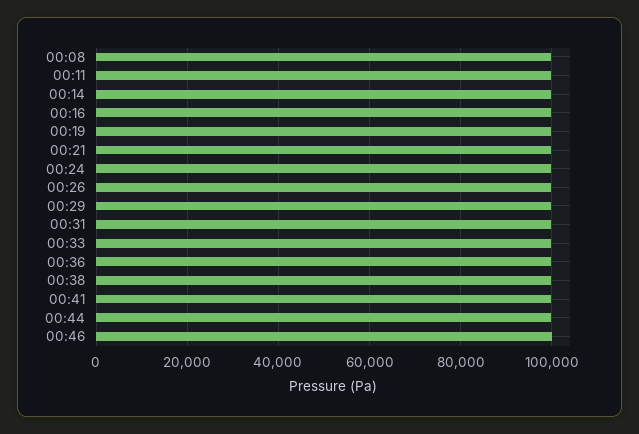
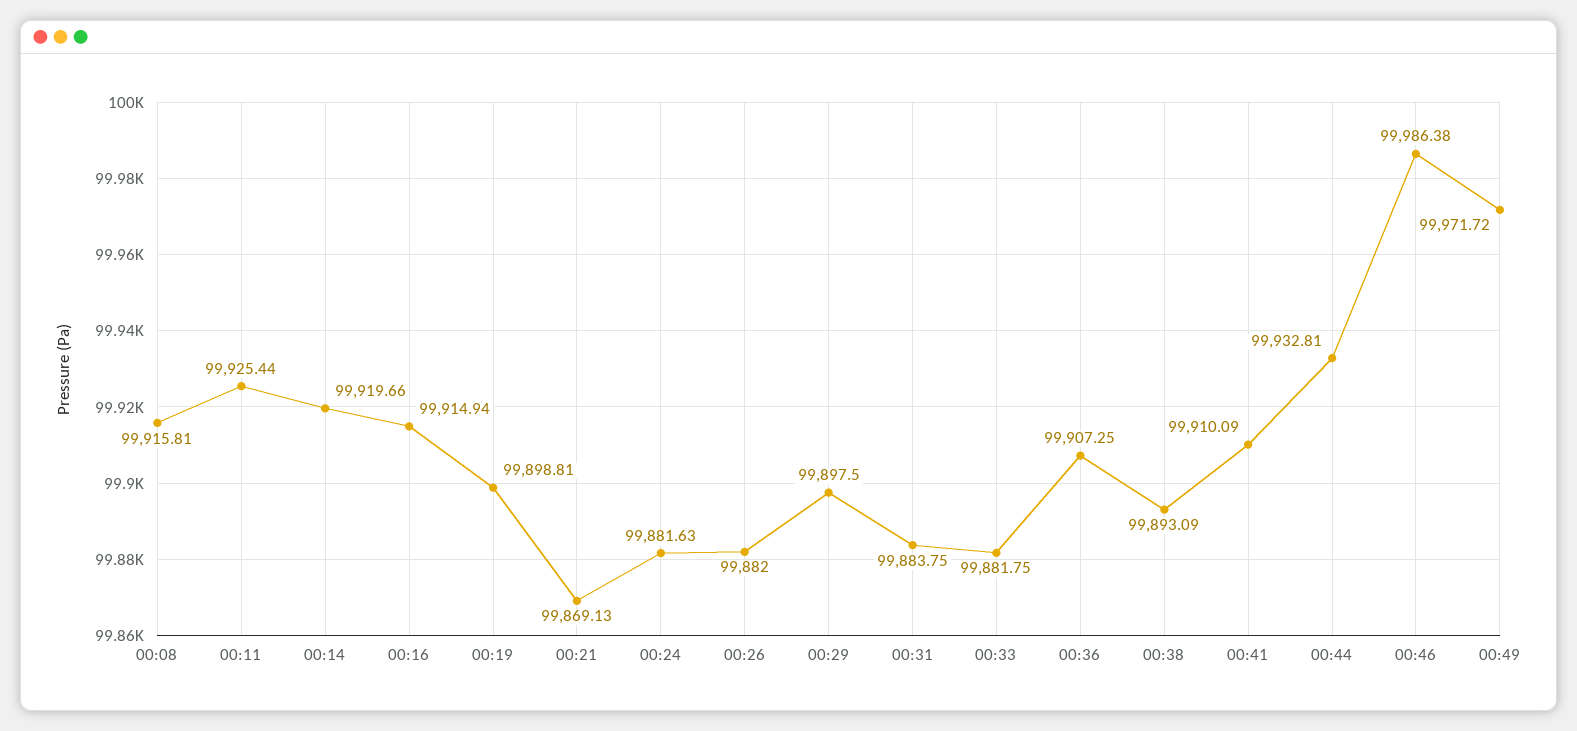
00:49: none -> 99971.72

